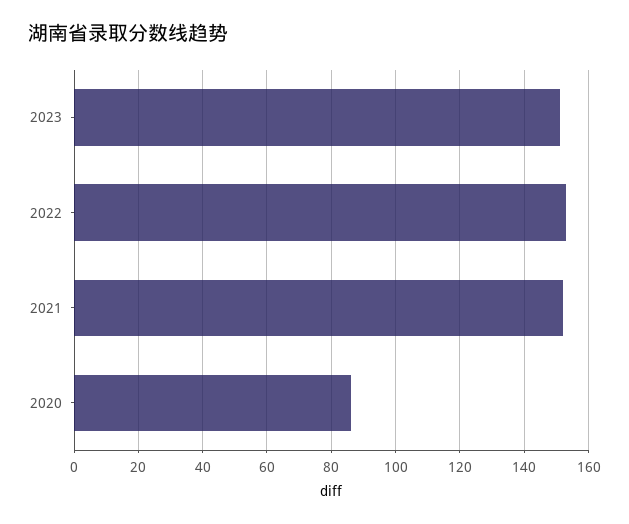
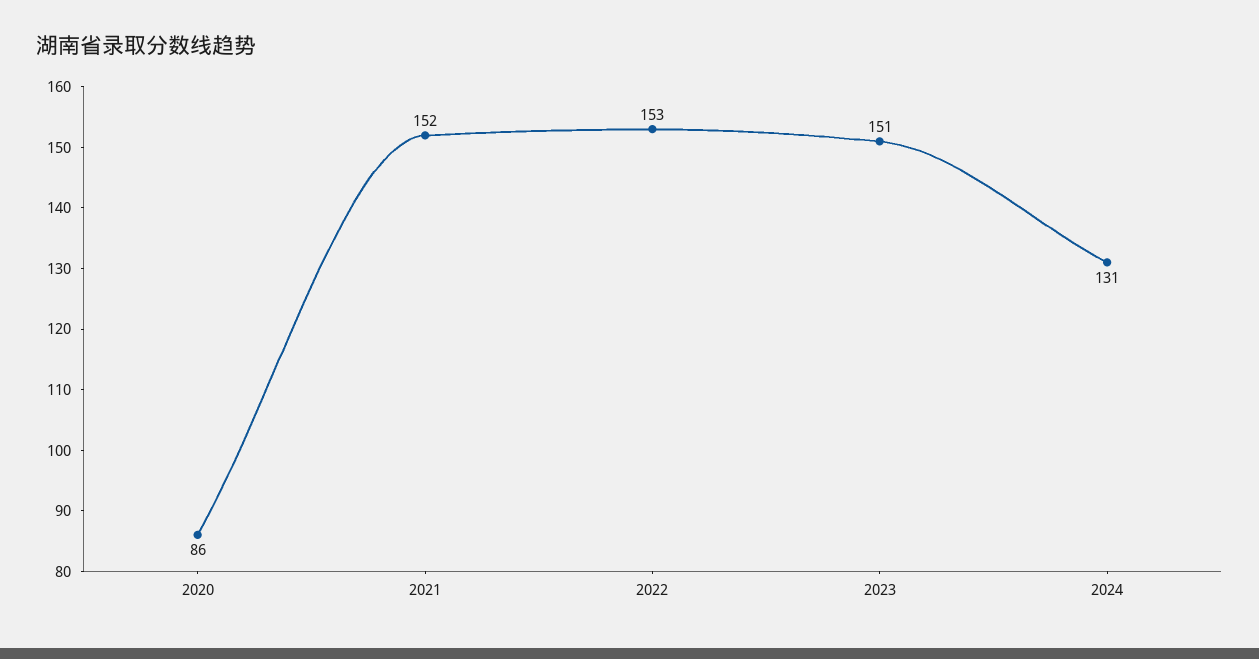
2024: none -> 131

